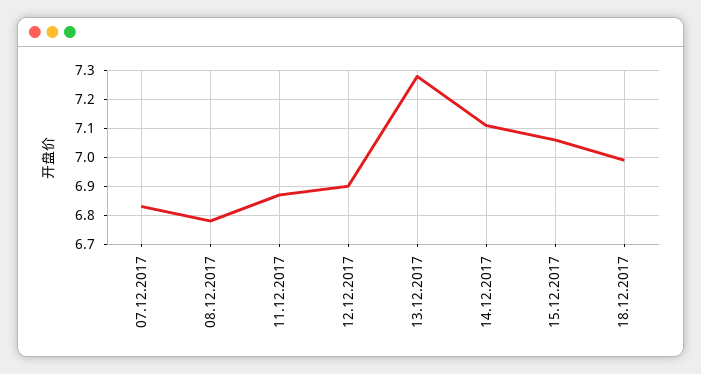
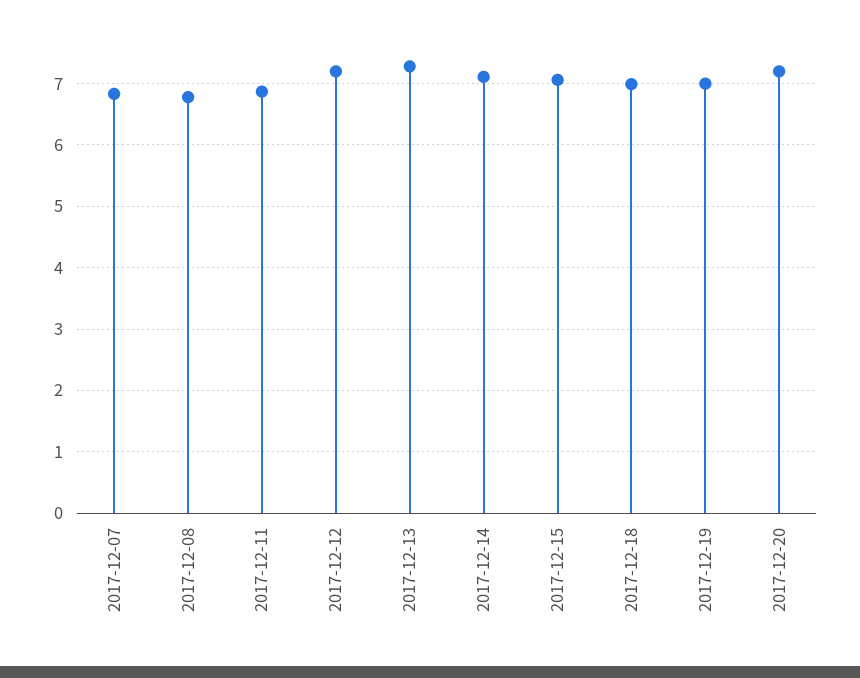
12.12.2017: 6.9 -> 7.2
2017-12-19: none -> 7
2017-12-20: none -> 7.2

